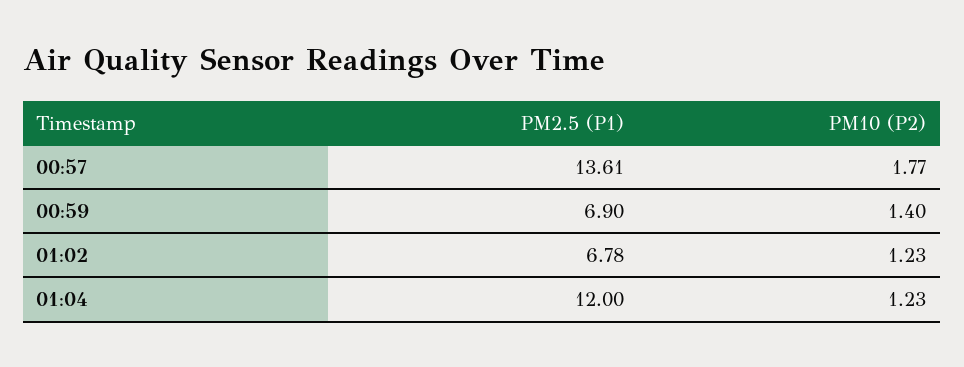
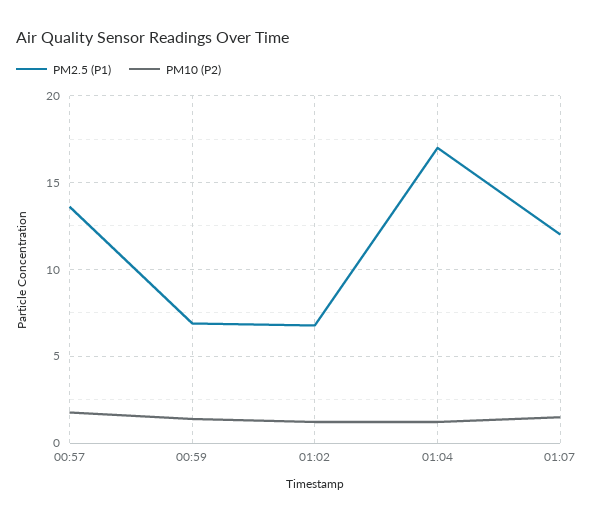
PM2.5 (P1), 01:04: 12 -> 17
PM2.5 (P1), 01:07: none -> 12
PM10 (P2), 01:07: none -> 1.5

